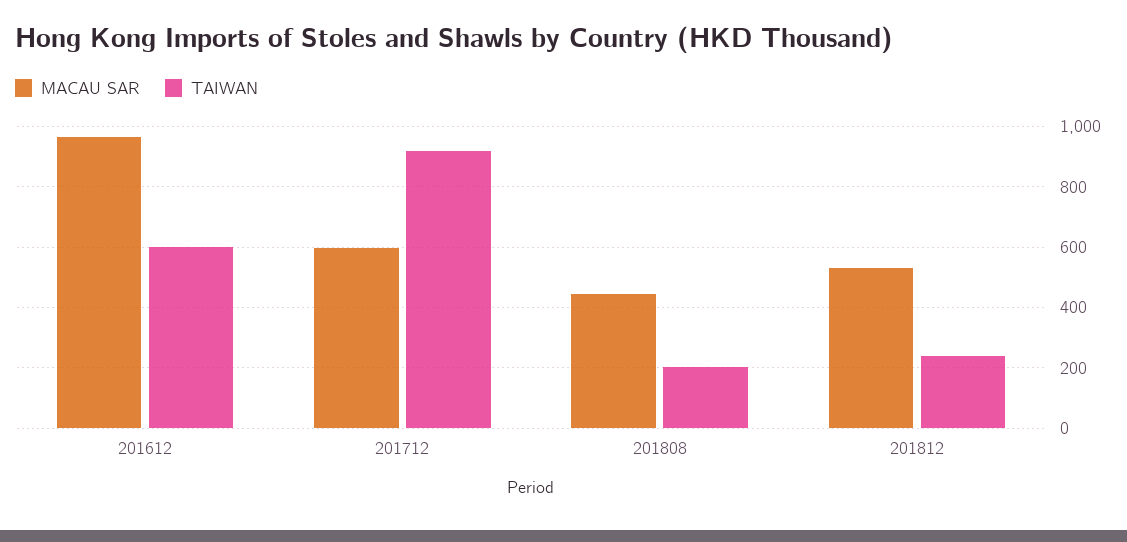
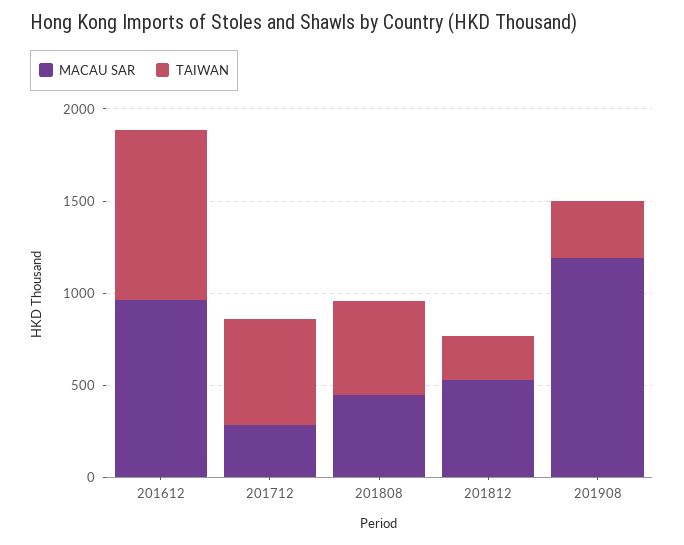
TAIWAN, 201612: 600 -> 900
MACAU SAR, 201712: 600 -> 300
TAIWAN, 201712: 920 -> 600
TAIWAN, 201808: 200 -> 500
MACAU SAR, 201908: none -> 1200
TAIWAN, 201908: none -> 300

